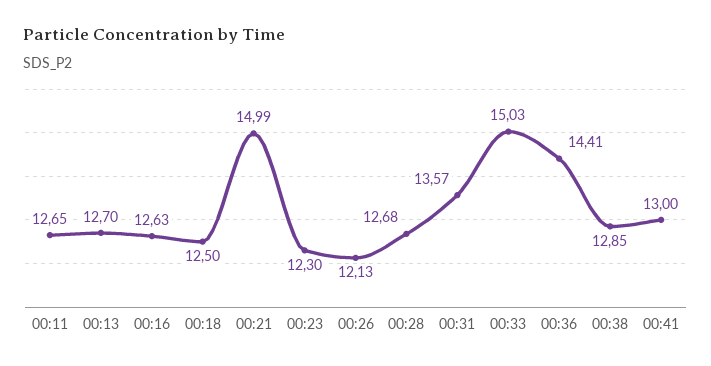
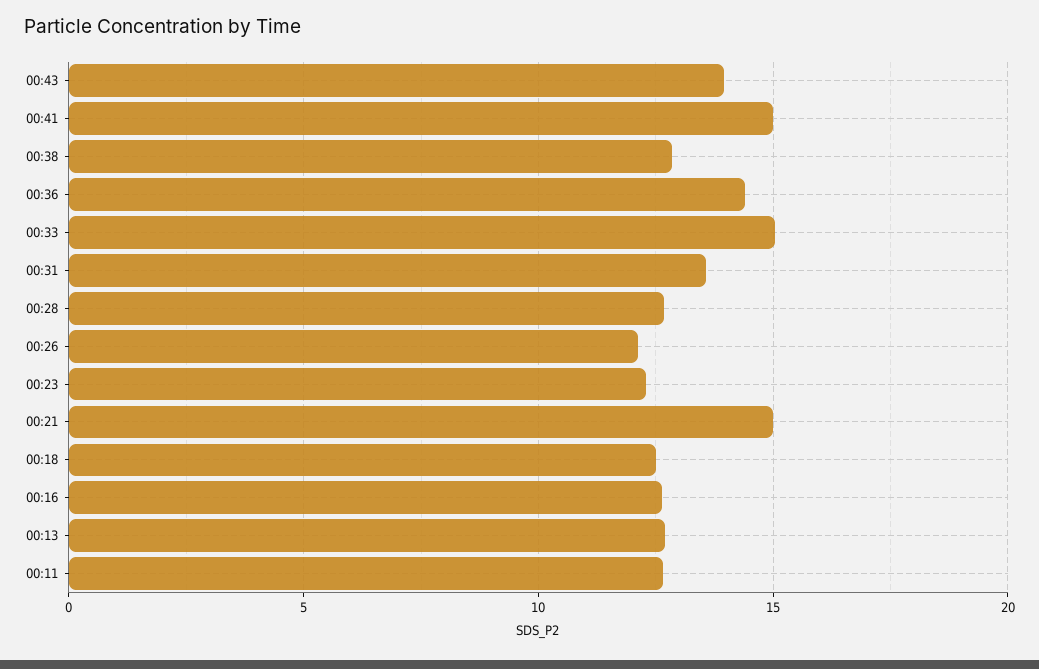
00:41: 13 -> 15
00:43: none -> 14

